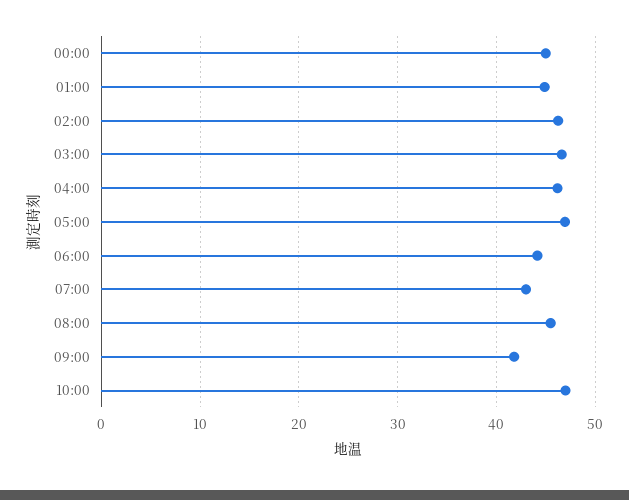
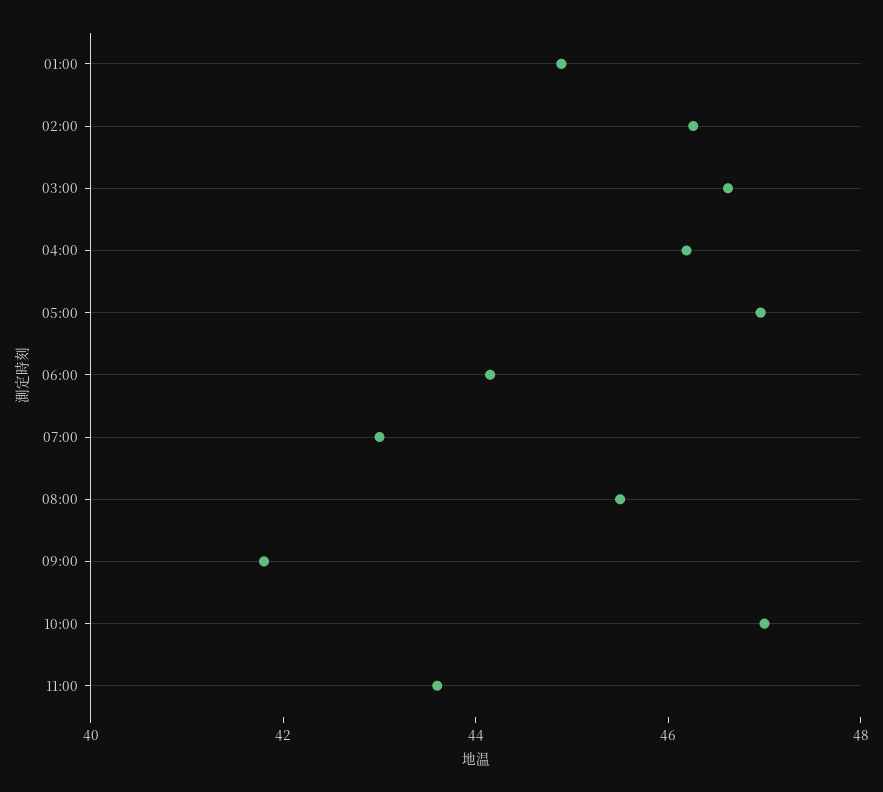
00:00: 45 -> none
11:00: none -> 43.5

